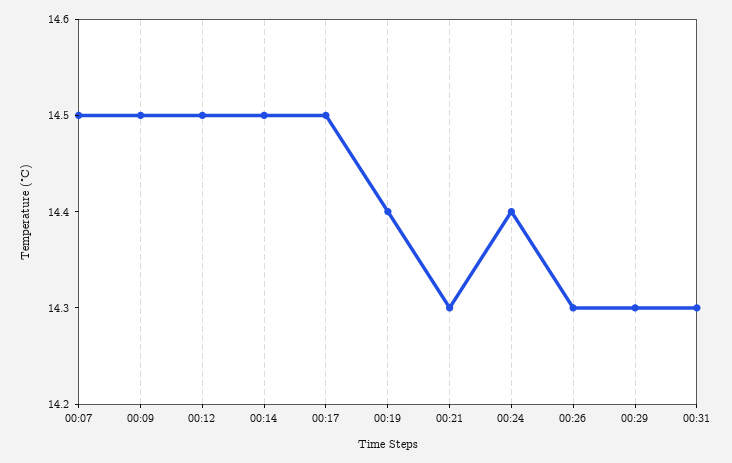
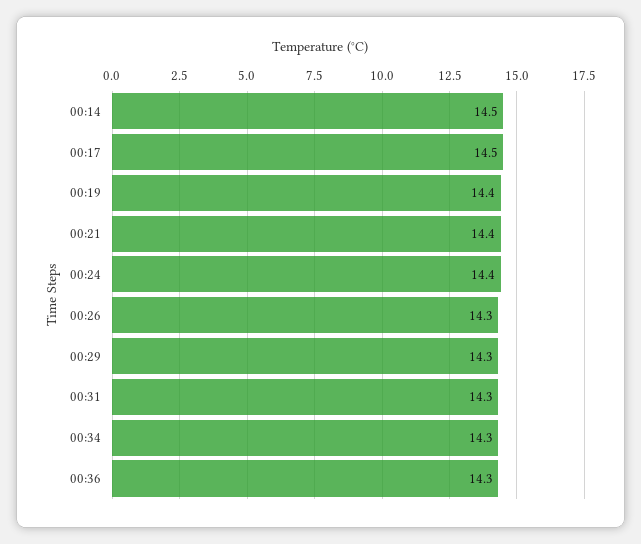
00:07: 14.5 -> none
00:09: 14.5 -> none
00:12: 14.5 -> none
00:21: 14.3 -> 14.4
00:34: none -> 14.3
00:36: none -> 14.3

